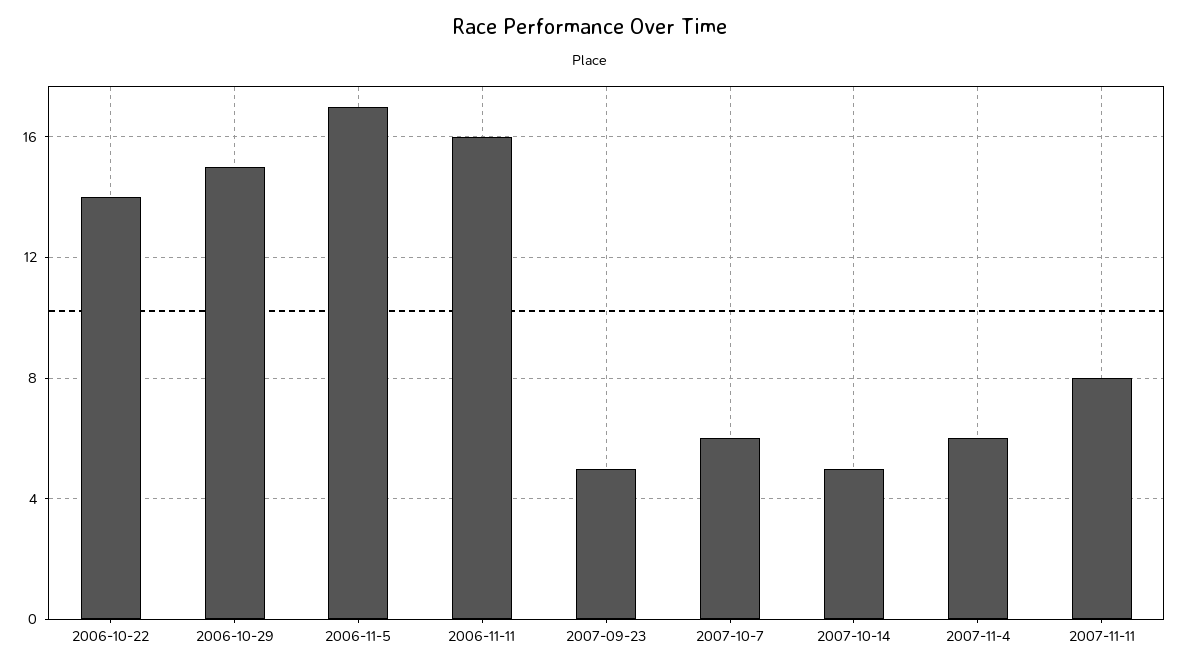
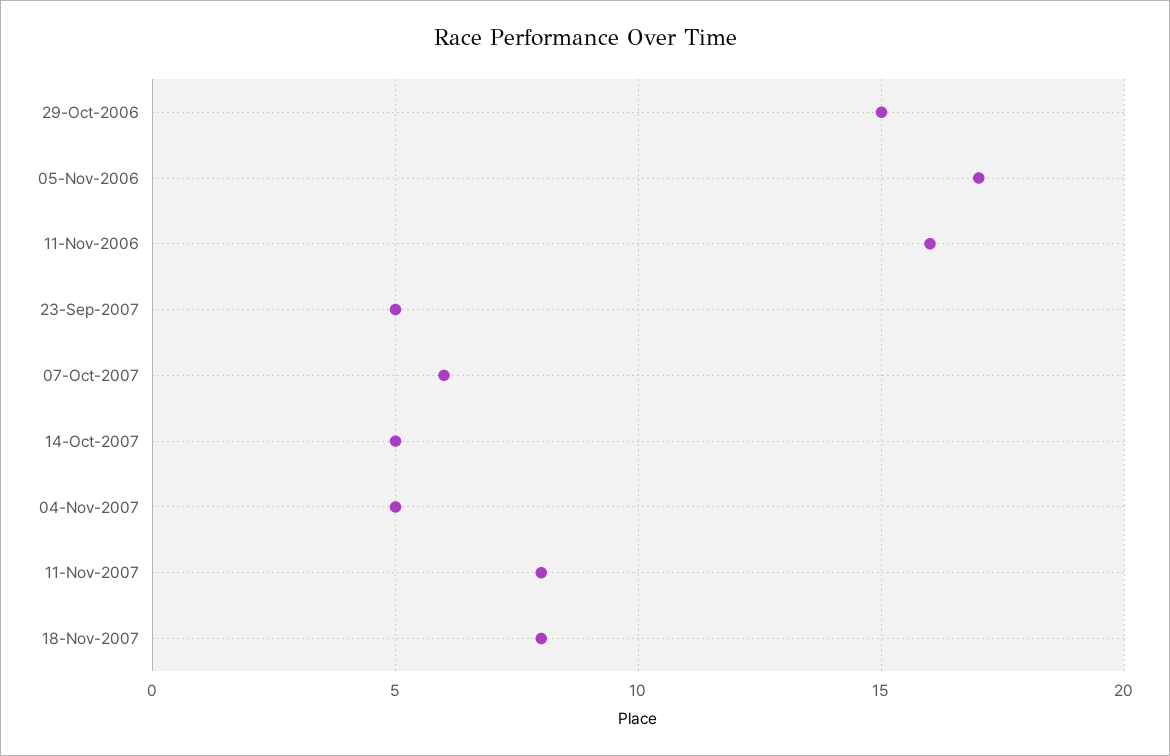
2006-10-22: 14 -> none
2007-11-4: 6 -> 5
18-Nov-2007: none -> 8

